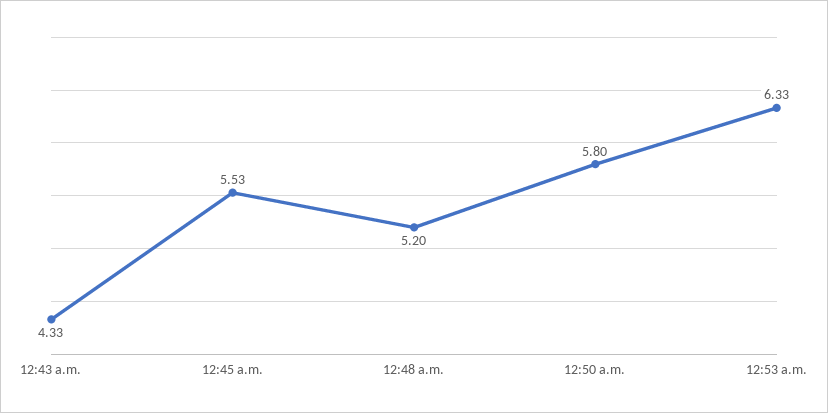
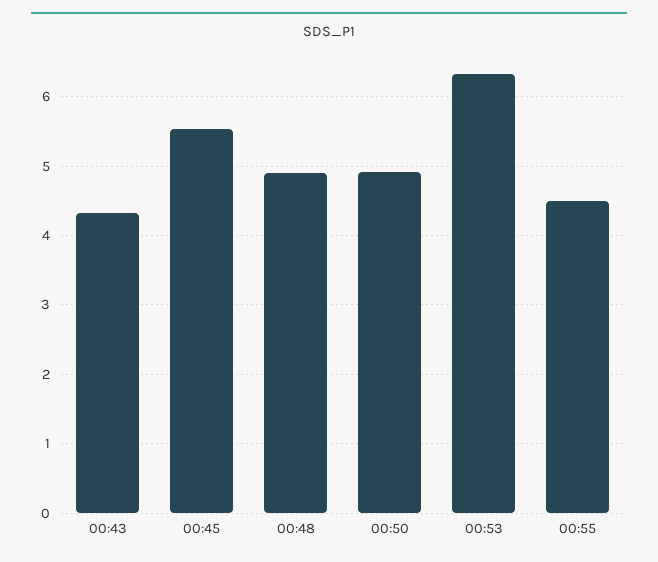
12:48 a.m.: 5.2 -> 4.9
12:50 a.m.: 5.8 -> 4.9
00:55: none -> 4.5

